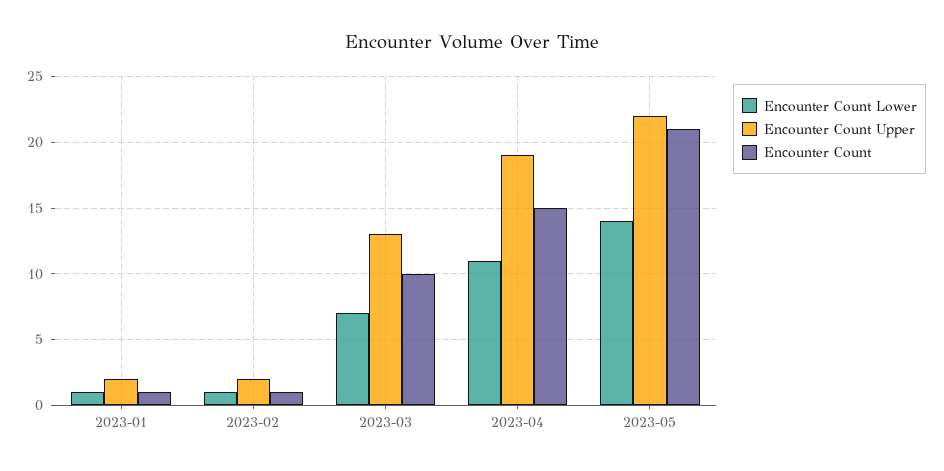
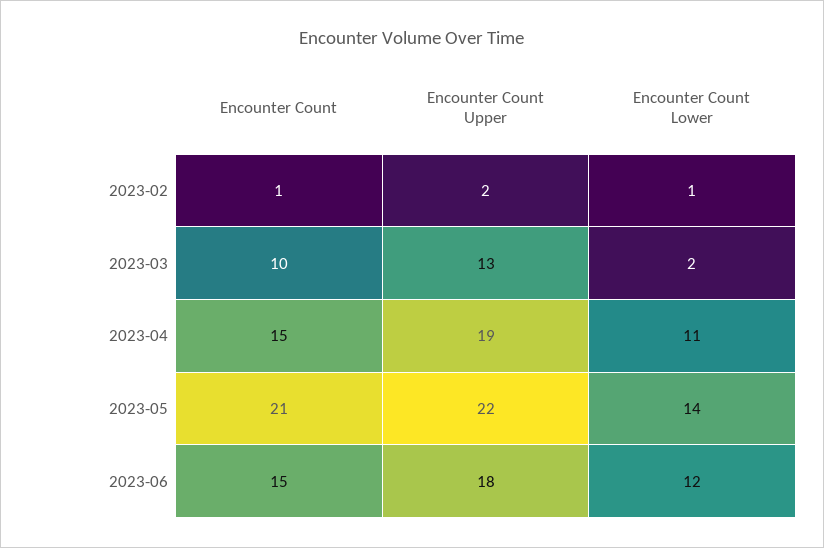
Encounter Count Lower, 2023-01: 1 -> none
Encounter Count Upper, 2023-01: 2 -> none
Encounter Count, 2023-01: 1 -> none
Encounter Count Lower, 2023-03: 7 -> 2
Encounter Count, 2023-06: none -> 15
Encounter Count Upper, 2023-06: none -> 18
Encounter Count Lower, 2023-06: none -> 12

